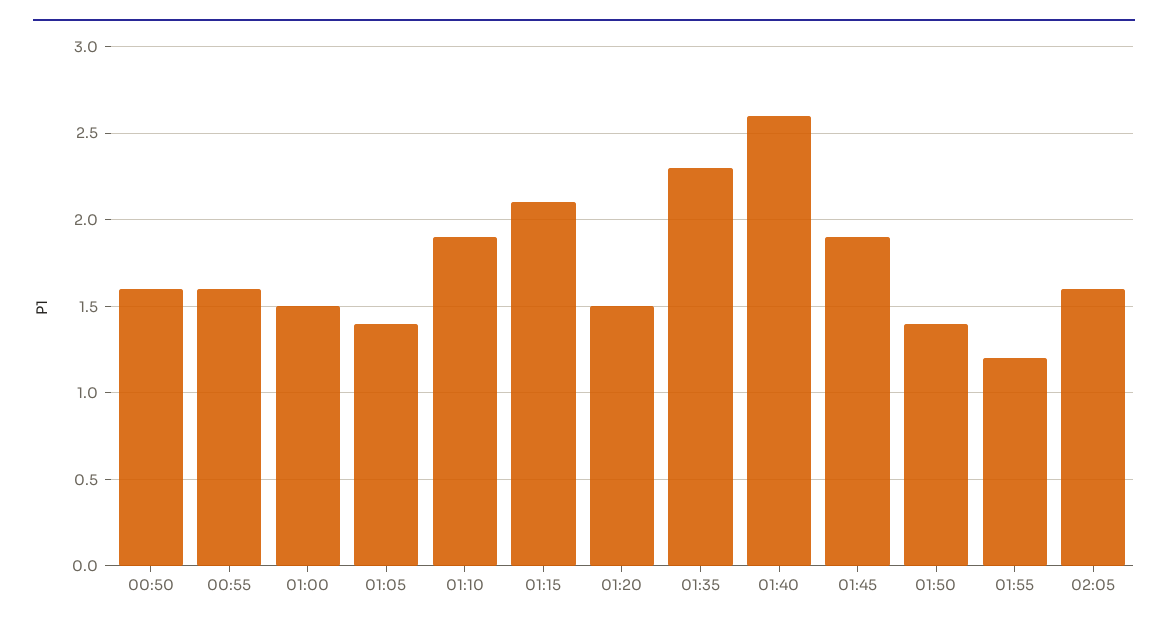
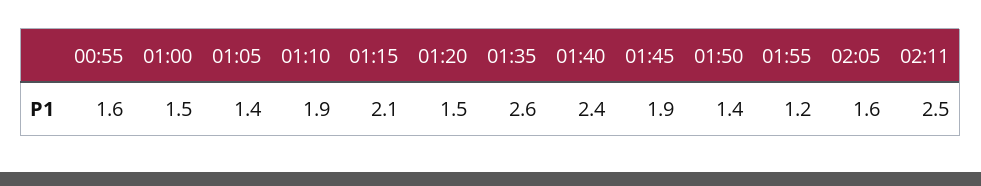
00:50: 1.6 -> none
01:35: 2.3 -> 2.6
01:40: 2.6 -> 2.4
02:11: none -> 2.5

